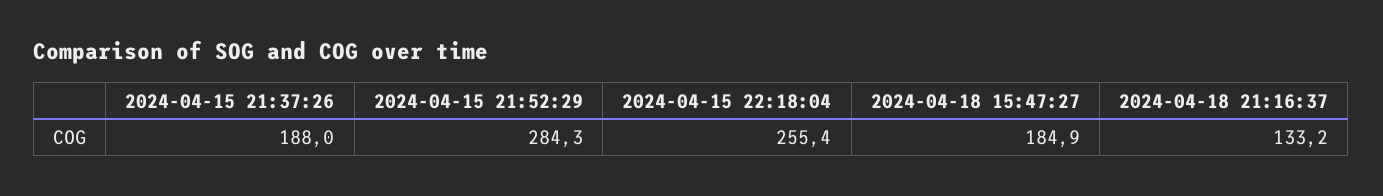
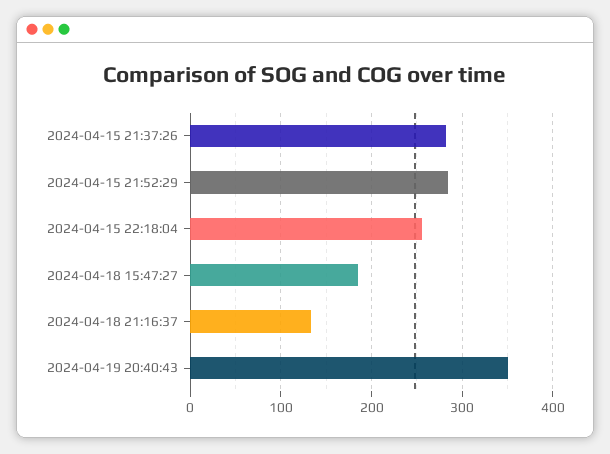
2024-04-15 21:37:26: 188 -> 280
2024-04-19 20:40:43: none -> 350

